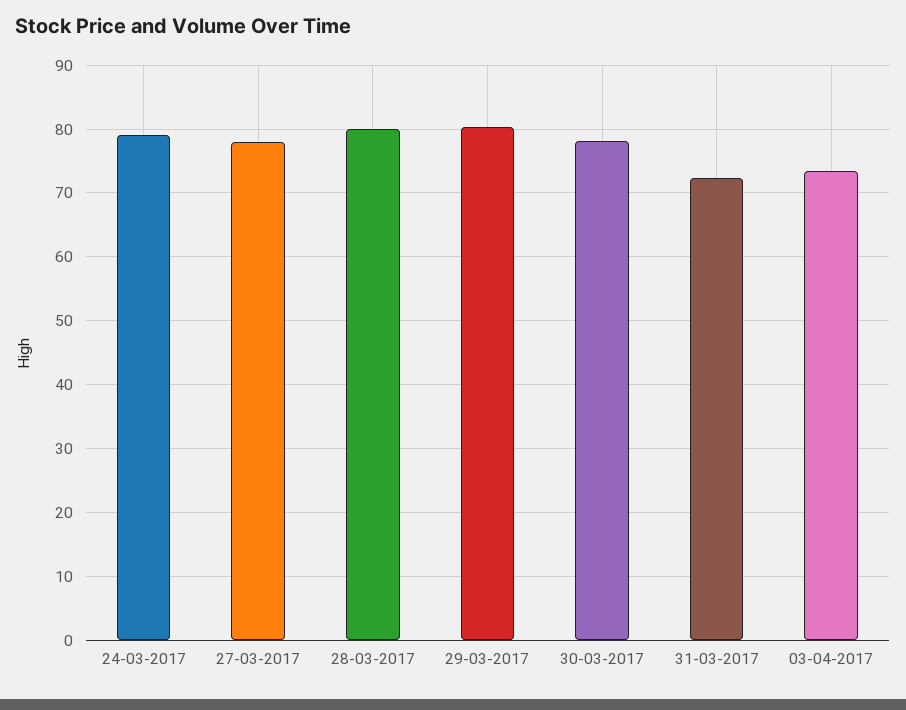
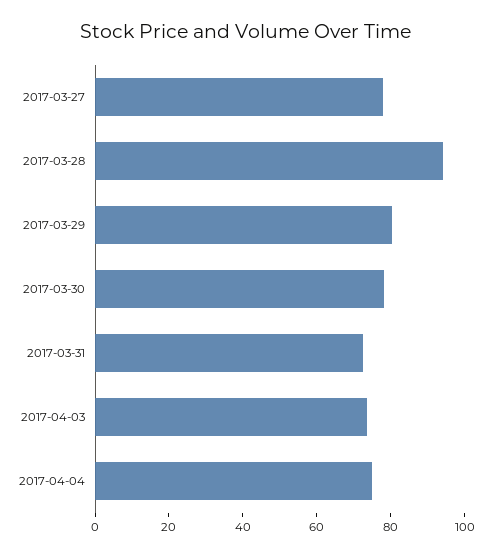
24-03-2017: 79 -> none
28-03-2017: 80 -> 95
2017-04-04: none -> 75

